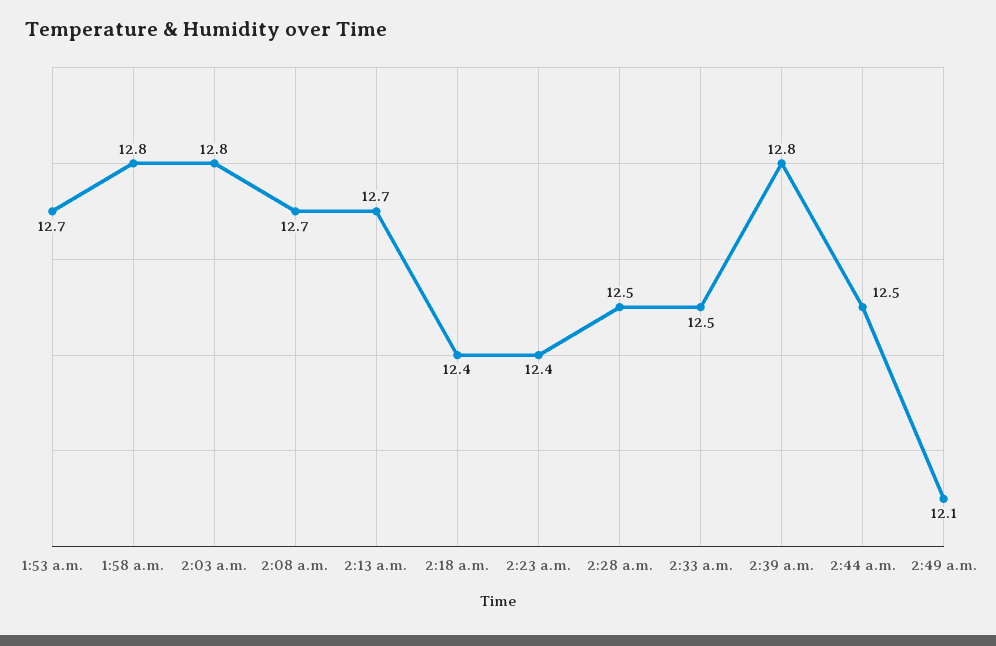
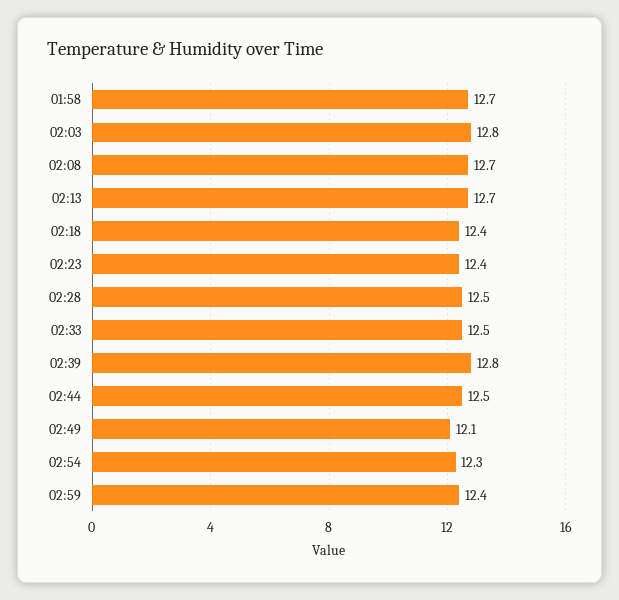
1:53 a.m.: 12.7 -> none
1:58 a.m.: 12.8 -> 12.7
02:54: none -> 12.3
02:59: none -> 12.4

